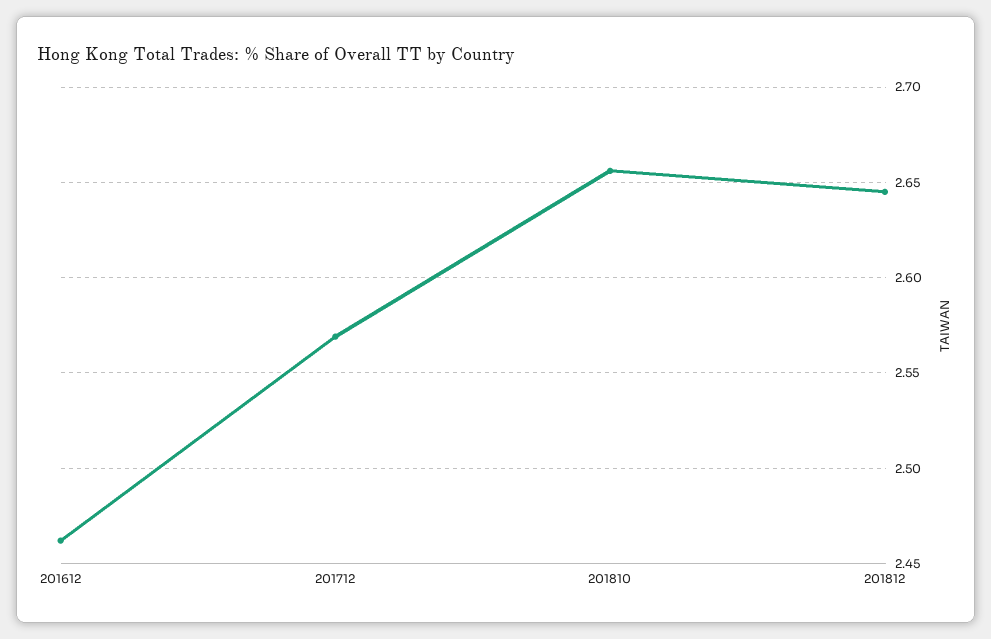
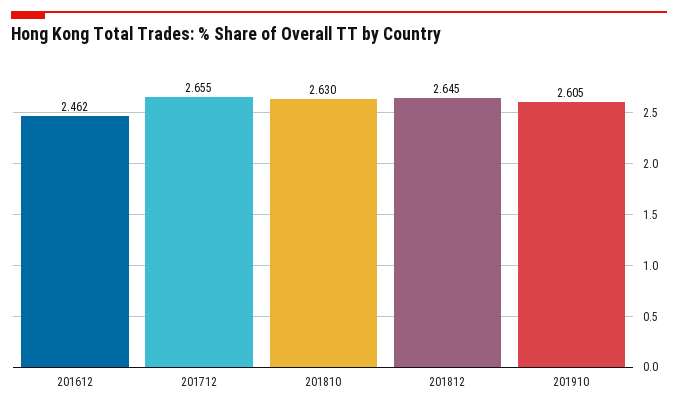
201712: 2.57 -> 2.655
201810: 2.655 -> 2.63
201910: none -> 2.605

